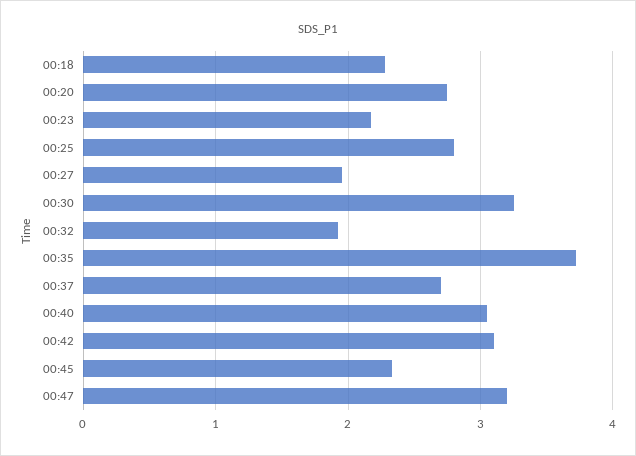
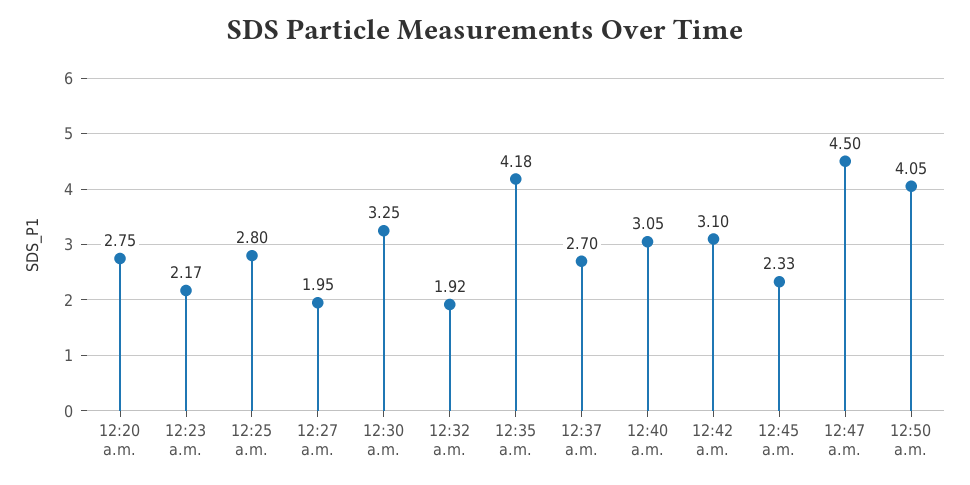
00:18: 2.3 -> none
00:35: 3.7 -> 4.18
00:47: 3.2 -> 4.5
12:50 a.m.: none -> 4.05

